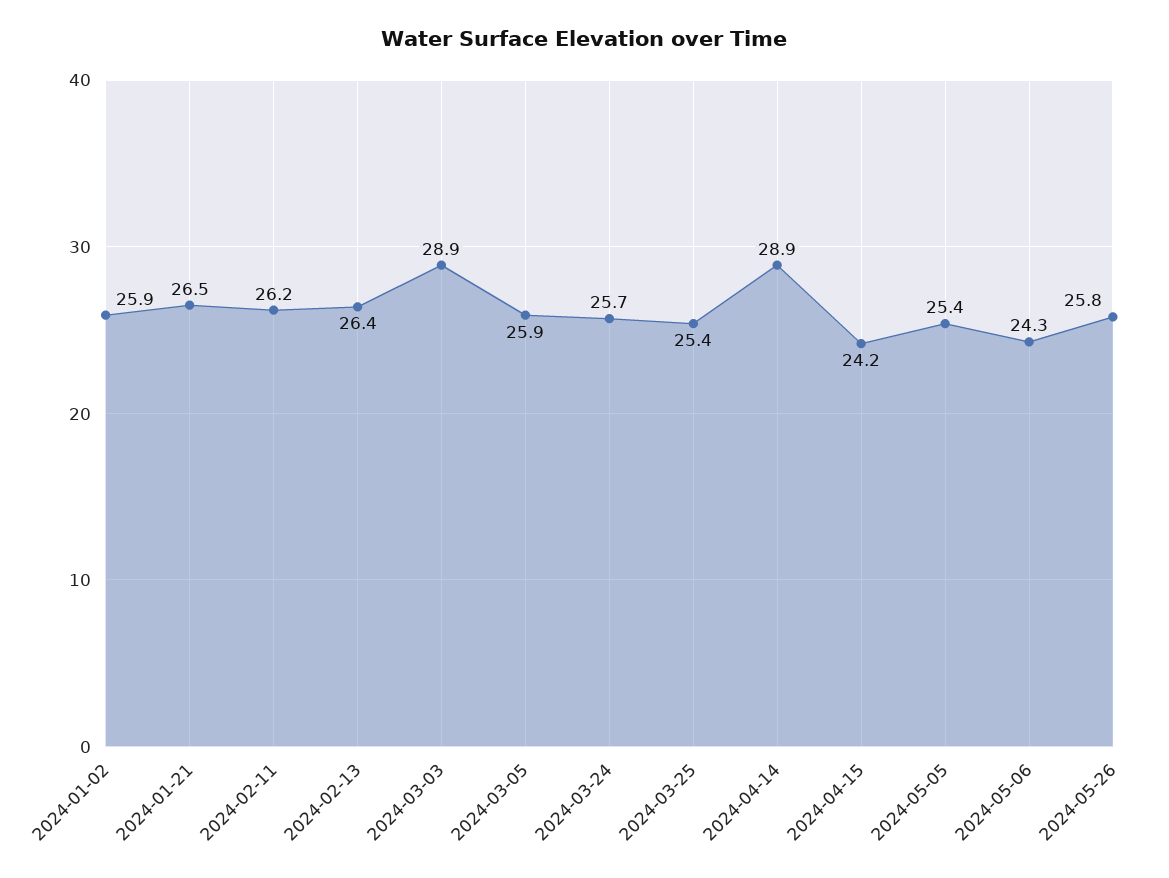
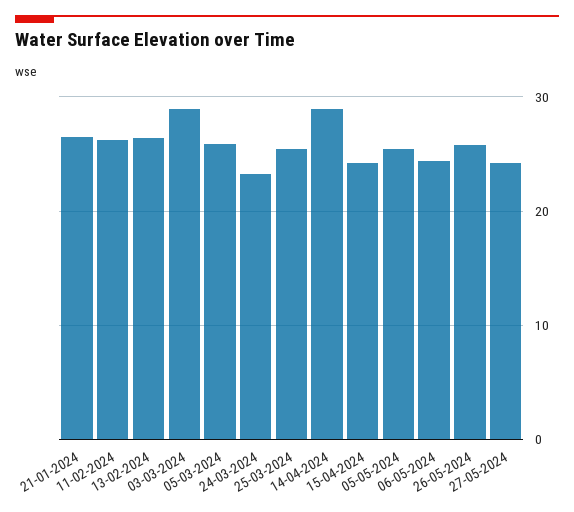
2024-01-02: 25.9 -> none
2024-03-24: 25.7 -> 23
27-05-2024: none -> 24

